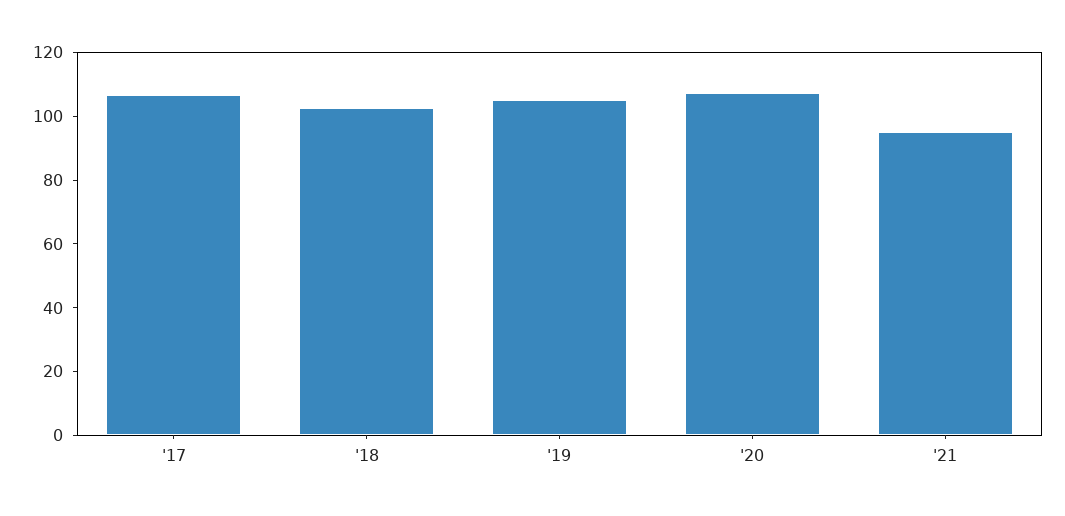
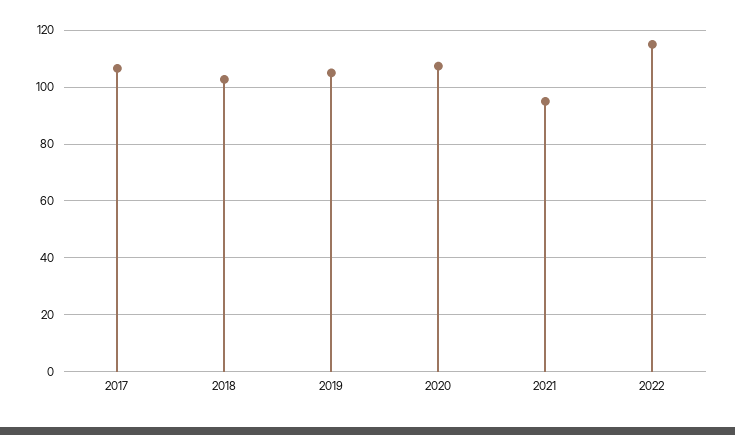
2022: none -> 115

